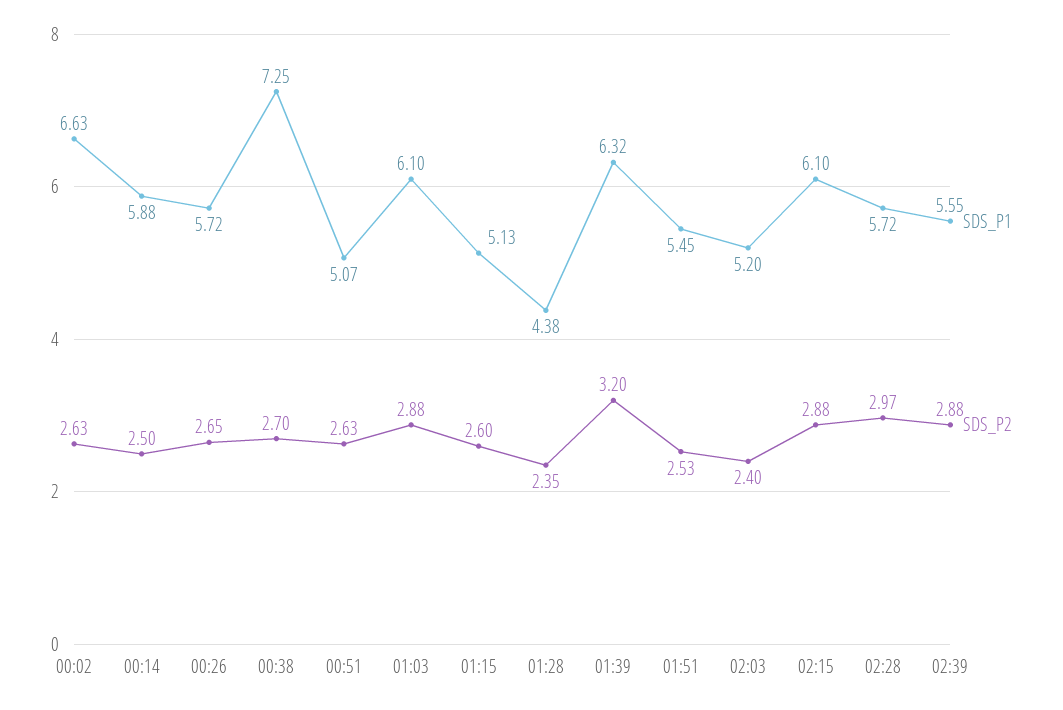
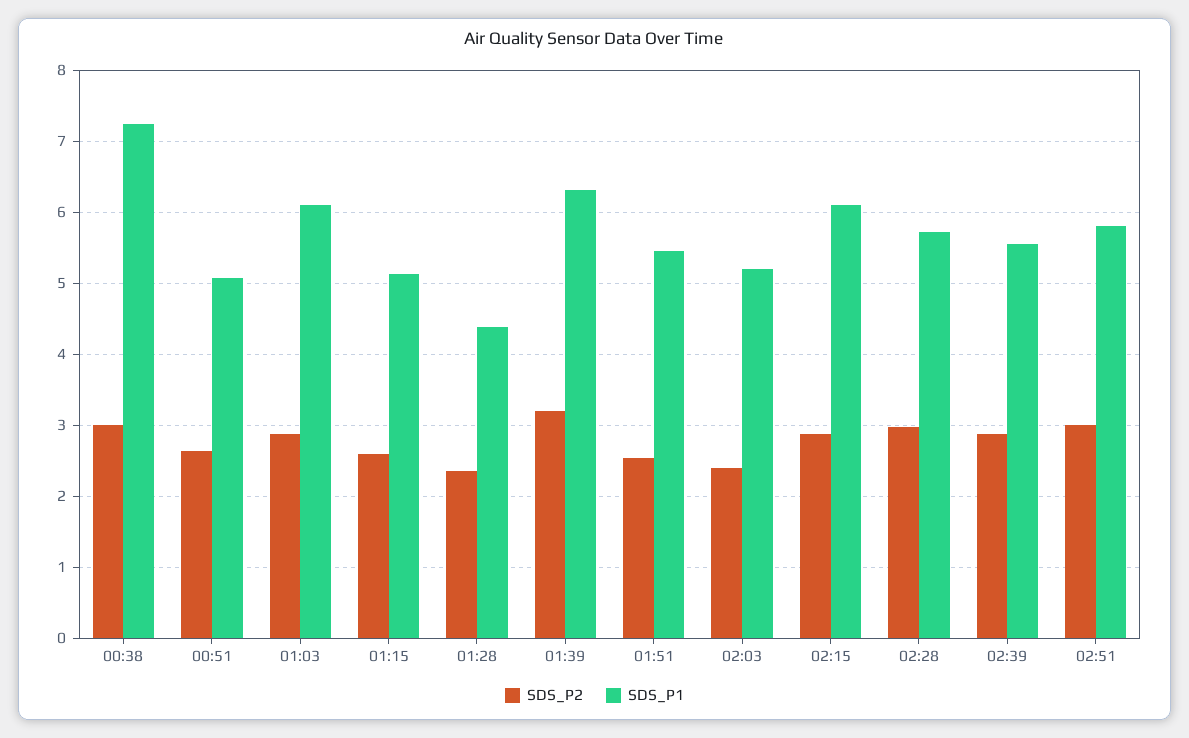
SDS_P1, 00:02: 6.63 -> none
SDS_P2, 00:02: 2.63 -> none
SDS_P1, 00:14: 5.88 -> none
SDS_P2, 00:14: 2.5 -> none
SDS_P1, 00:26: 5.72 -> none
SDS_P2, 00:26: 2.65 -> none
SDS_P2, 00:38: 2.7 -> 3
SDS_P2, 02:51: none -> 3
SDS_P1, 02:51: none -> 5.8

